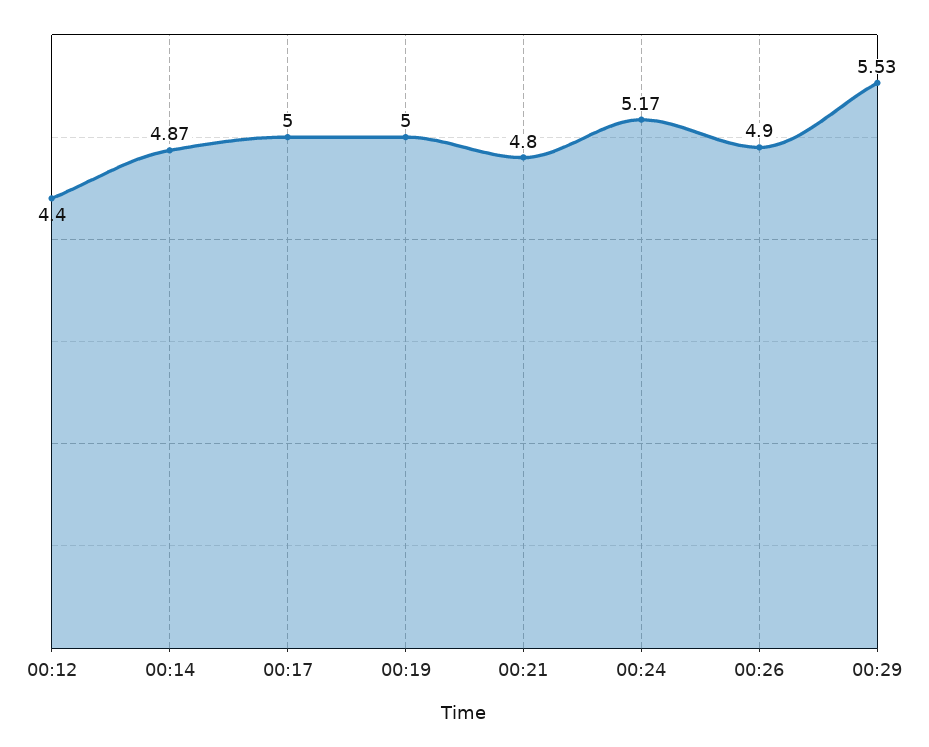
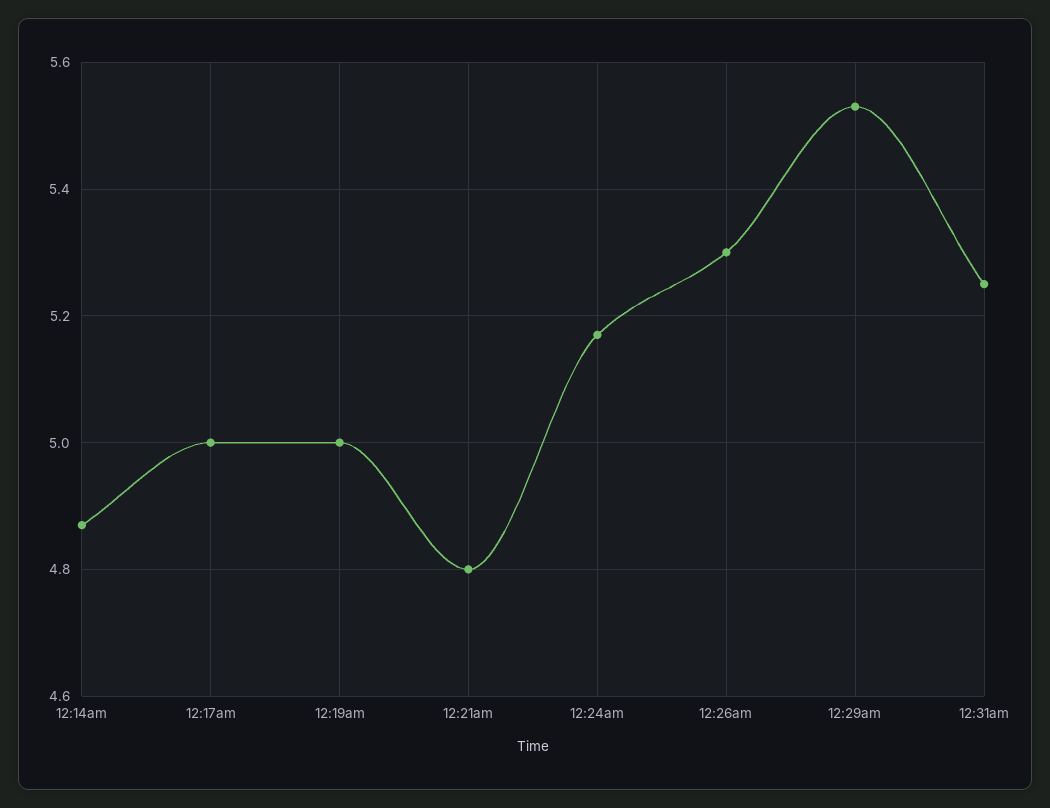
00:12: 4.4 -> none
00:26: 4.9 -> 5.3
12:31am: none -> 5.25

